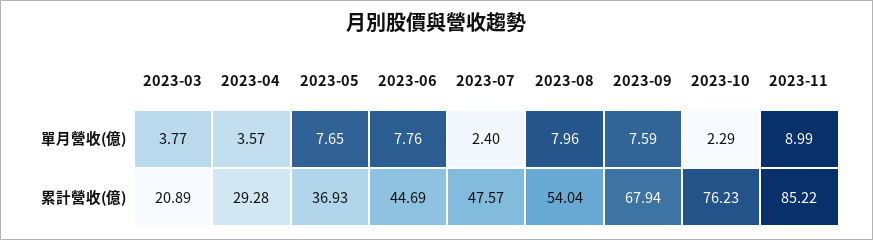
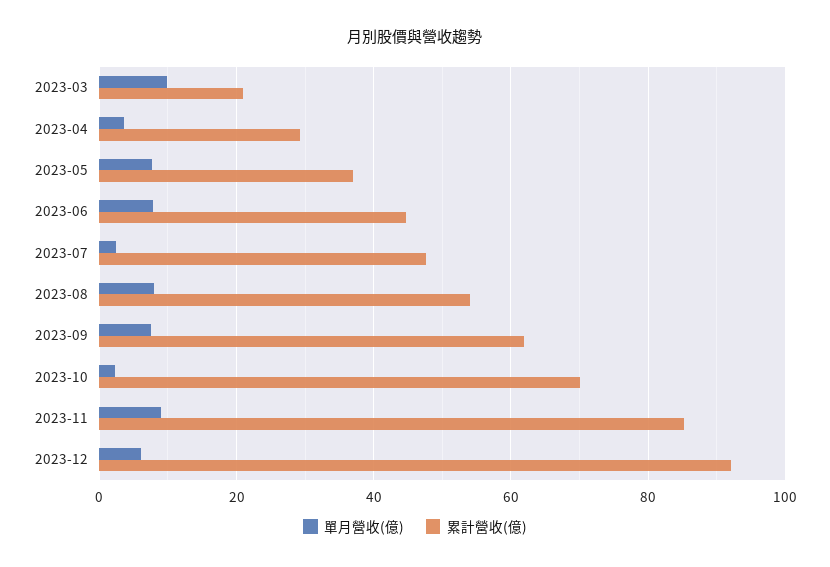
單月營收(億), 2023-03: 3.77 -> 10
累計營收(億), 2023-09: 67.94 -> 62
累計營收(億), 2023-10: 76.23 -> 70
單月營收(億), 2023-12: none -> 6
累計營收(億), 2023-12: none -> 92

